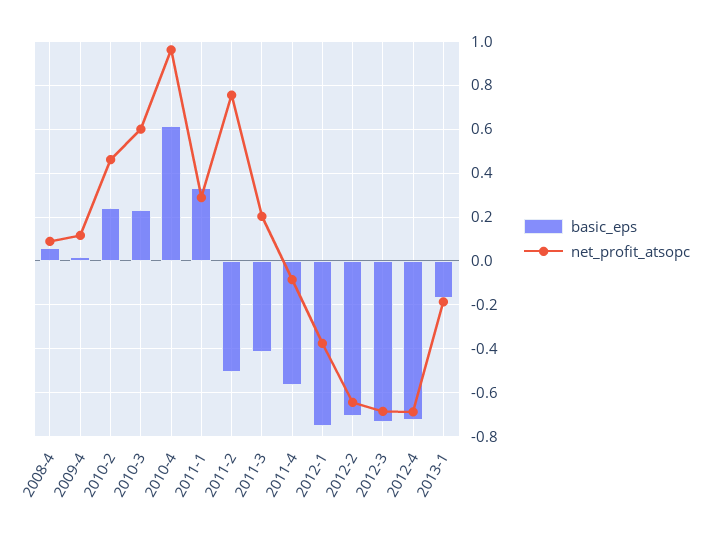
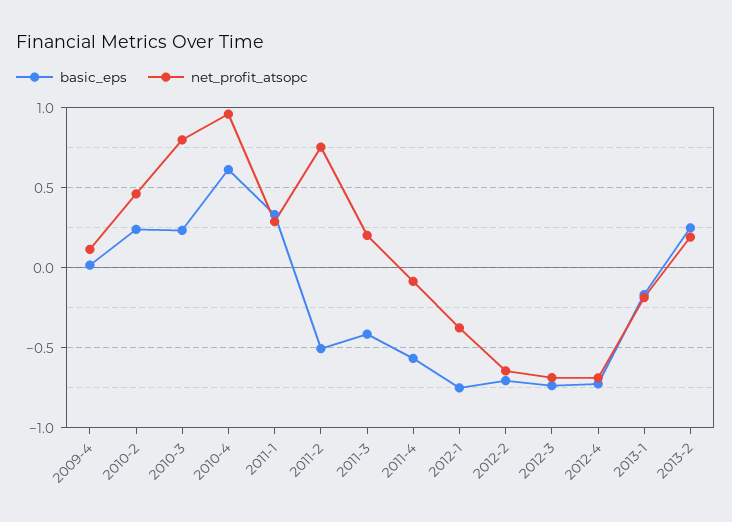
basic_eps, 2008-4: 0.05 -> none
net_profit_atsopc, 2008-4: 0.1 -> none
net_profit_atsopc, 2010-3: 0.6 -> 0.8
basic_eps, 2013-2: none -> 0.25
net_profit_atsopc, 2013-2: none -> 0.2

